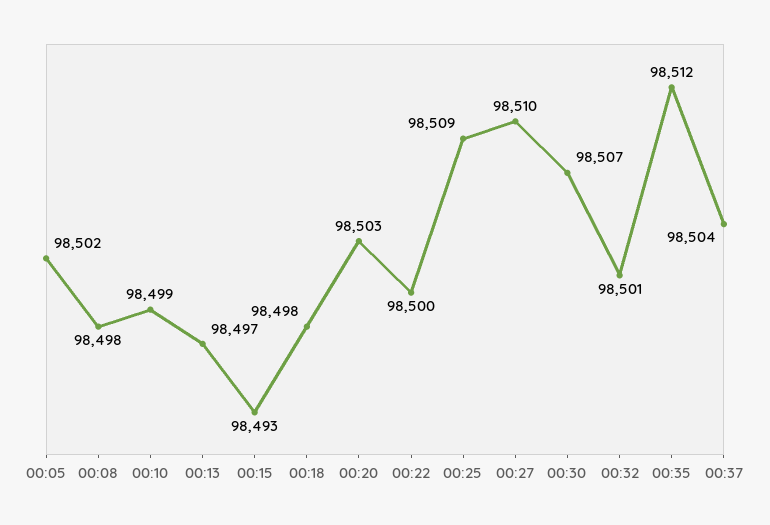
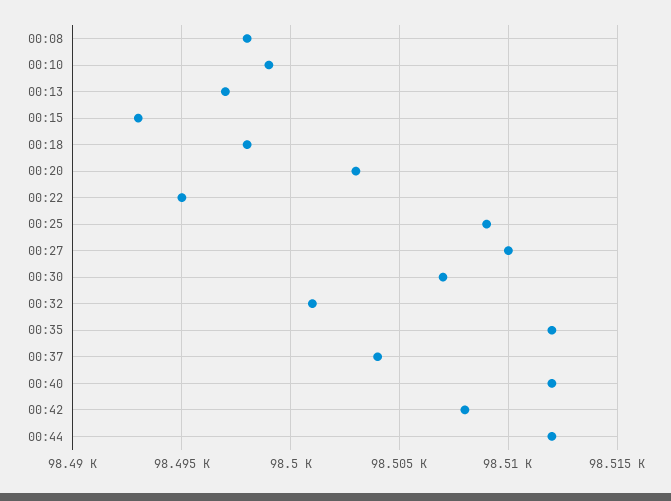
00:05: 98502 -> none
00:22: 98500 -> 98495
00:40: none -> 98512
00:42: none -> 98508
00:44: none -> 98512

